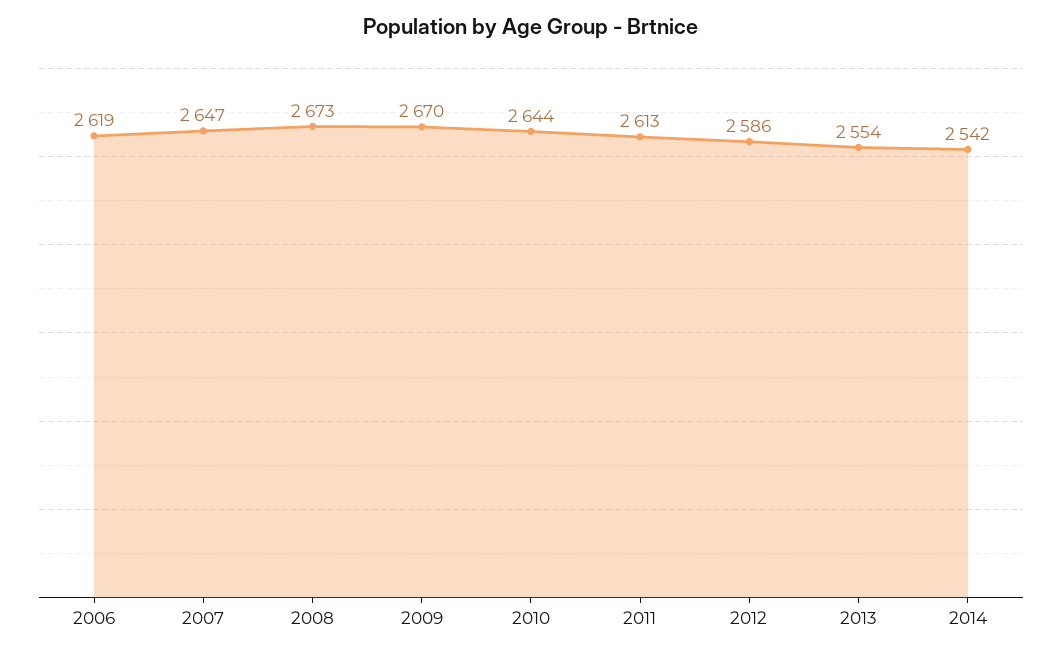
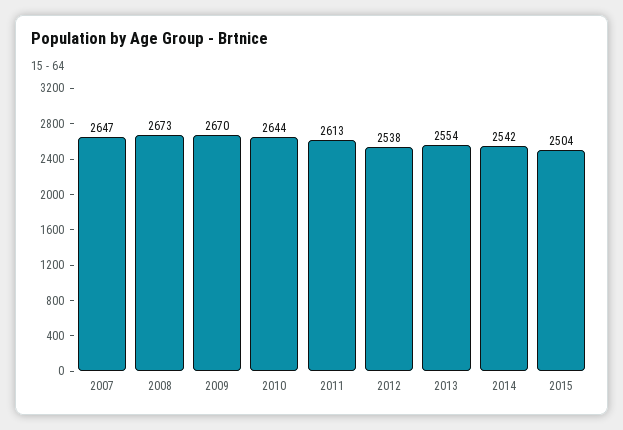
2006: 2619 -> none
2012: 2586 -> 2538
2015: none -> 2504

